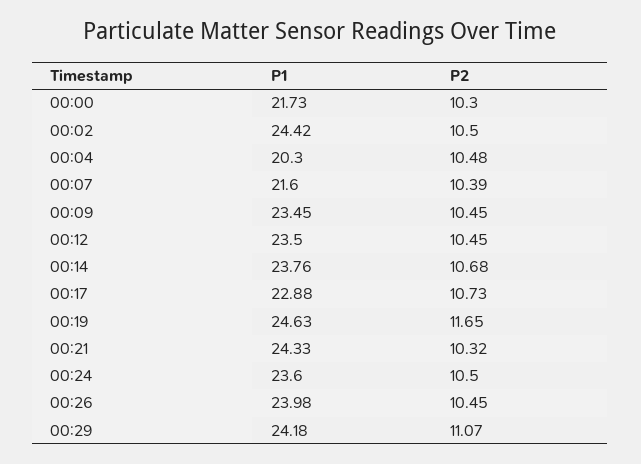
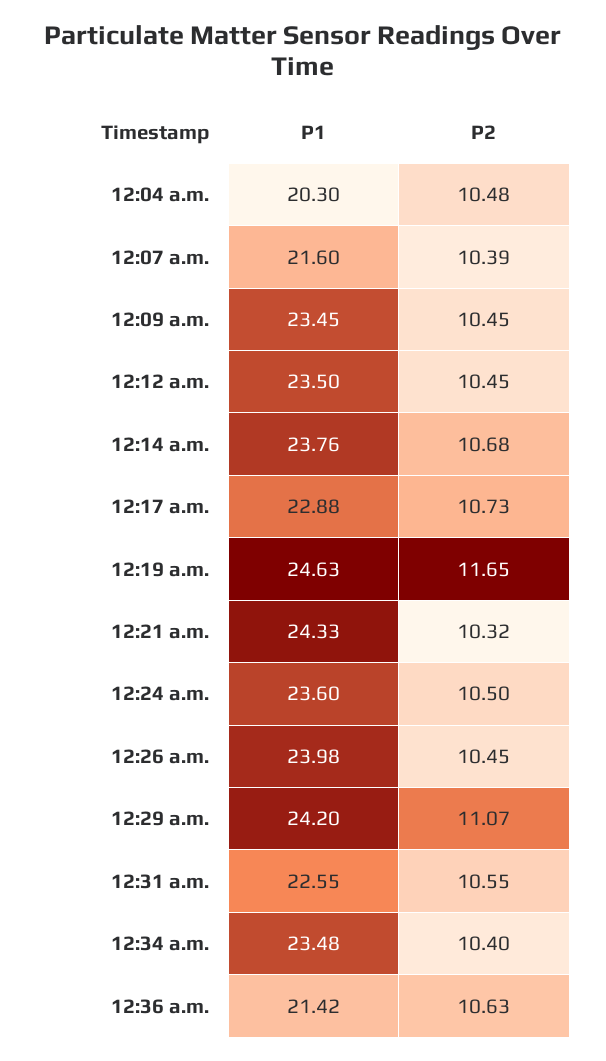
P1, 00:00: 21.73 -> none
P2, 00:00: 10.3 -> none
P1, 00:02: 24.42 -> none
P2, 00:02: 10.5 -> none
P1, 00:29: 24.18 -> 24.2
P1, 12:31 a.m.: none -> 22.55
P2, 12:31 a.m.: none -> 10.55
P1, 12:34 a.m.: none -> 23.48
P2, 12:34 a.m.: none -> 10.4
P1, 12:36 a.m.: none -> 21.42
P2, 12:36 a.m.: none -> 10.63

